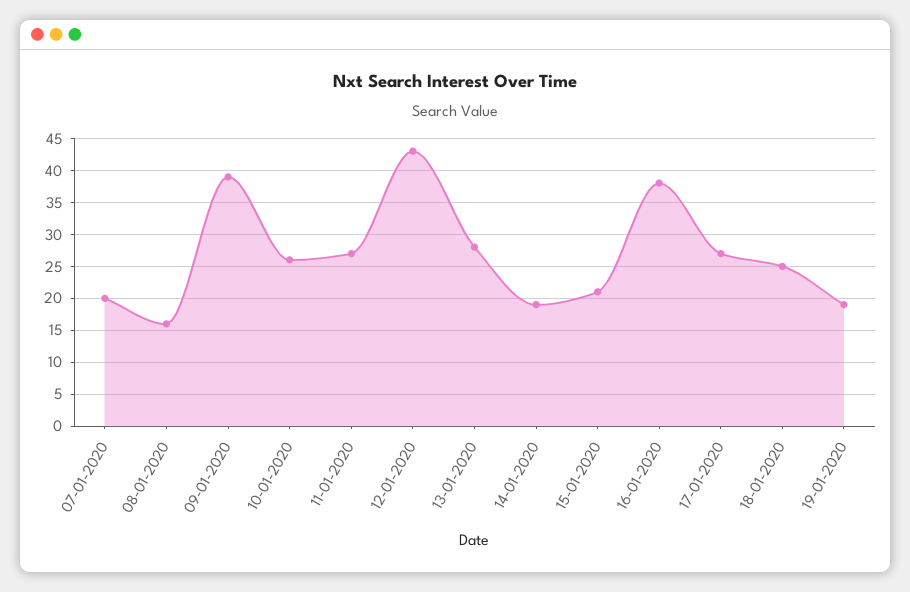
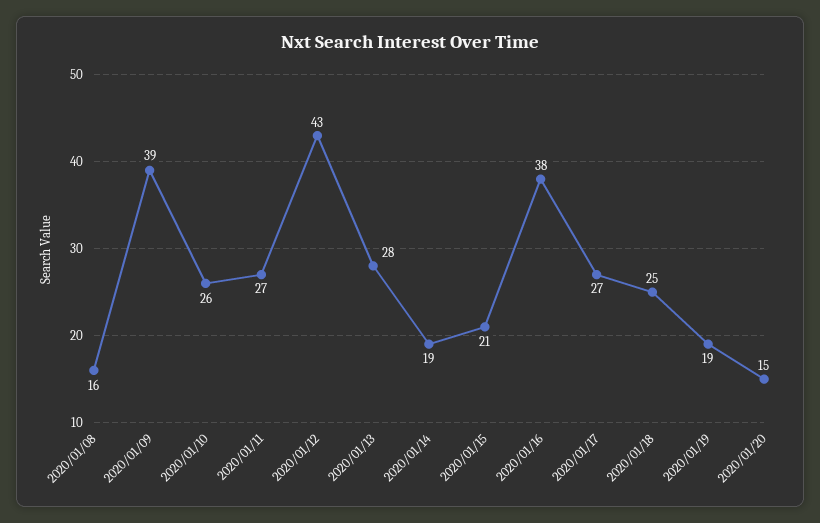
07-01-2020: 20 -> none
2020/01/20: none -> 15

